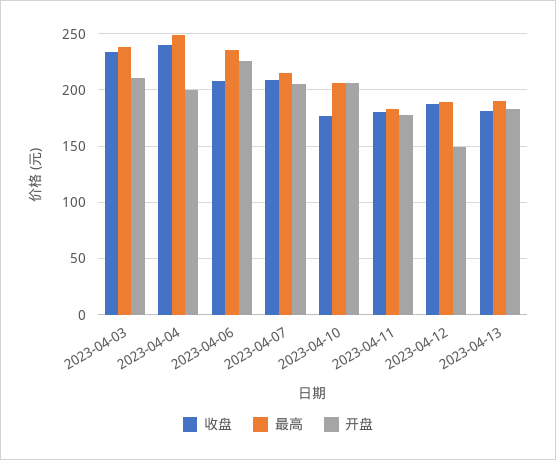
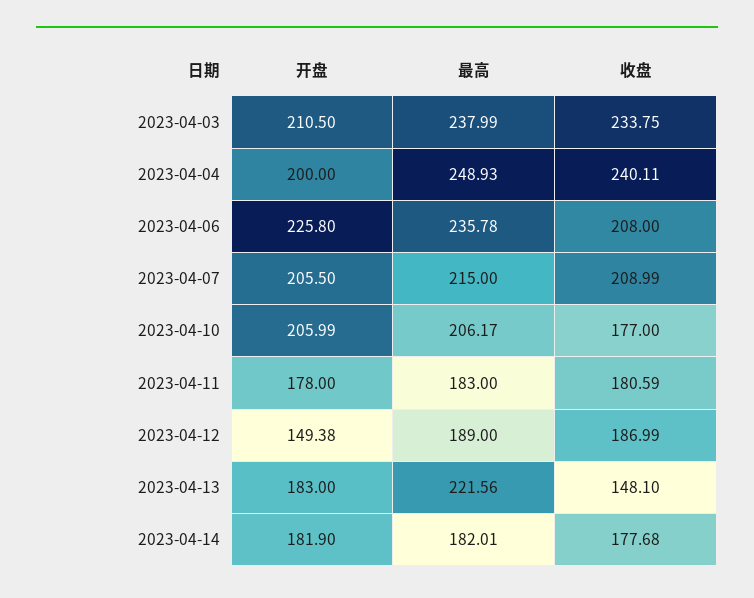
收盘, 2023-04-13: 180 -> 148.1
最高, 2023-04-13: 190 -> 221.56
开盘, 2023-04-14: none -> 181.9
最高, 2023-04-14: none -> 182.01
收盘, 2023-04-14: none -> 177.68

